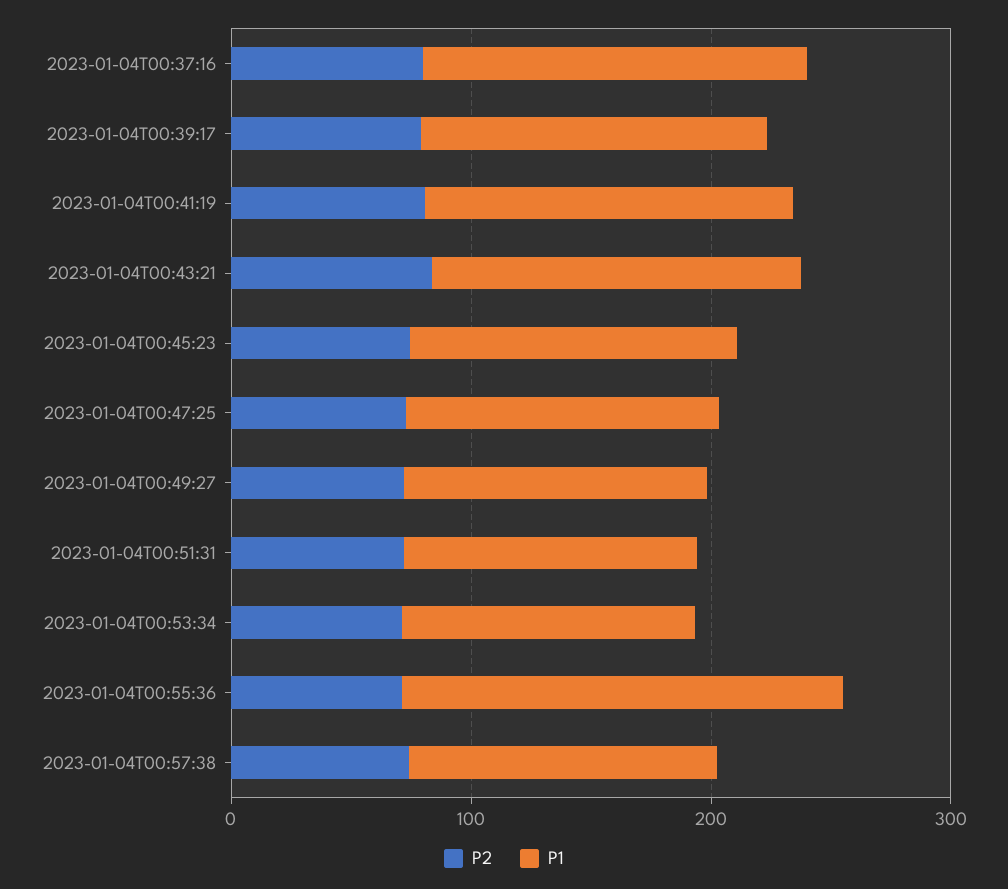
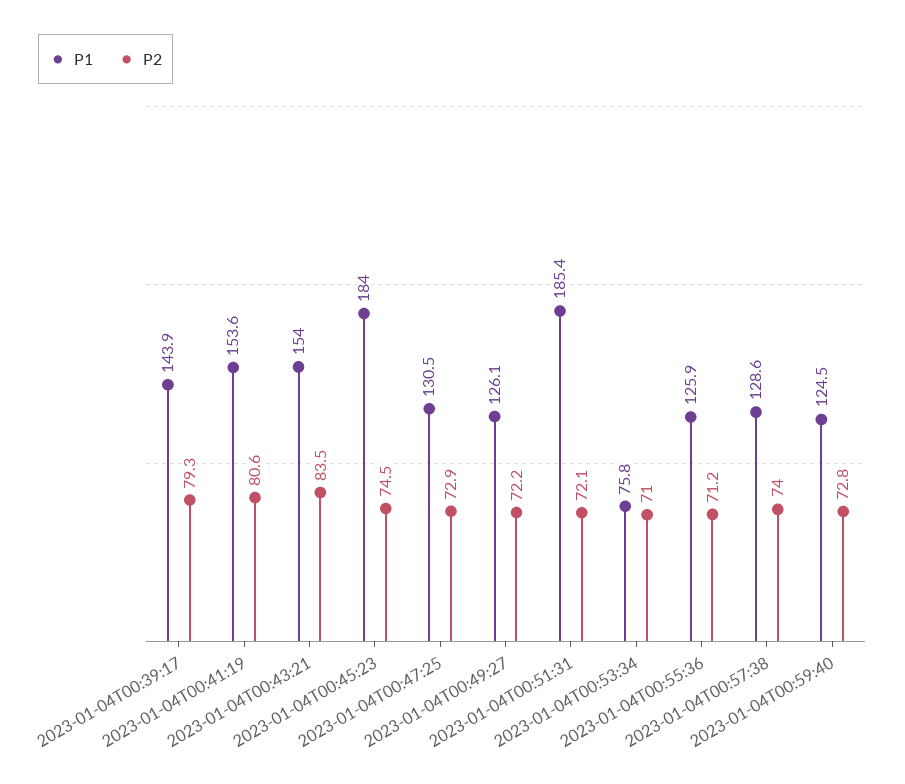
P2, 2023-01-04T00:37:16: 80 -> none
P1, 2023-01-04T00:37:16: 160 -> none
P1, 2023-01-04T00:45:23: 140 -> 184
P1, 2023-01-04T00:51:31: 120 -> 185.4
P1, 2023-01-04T00:53:34: 120 -> 75.8
P1, 2023-01-04T00:55:36: 180 -> 125.9
P1, 2023-01-04T00:59:40: none -> 124.5
P2, 2023-01-04T00:59:40: none -> 72.8

